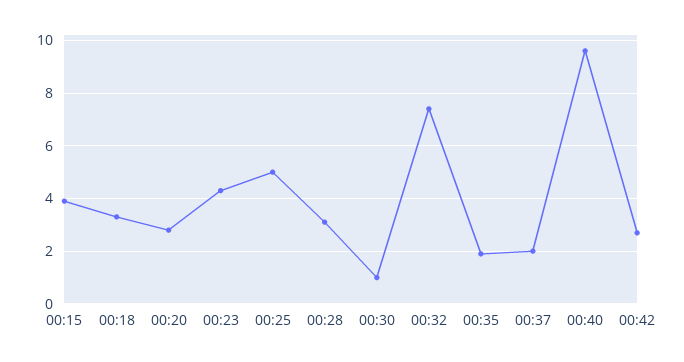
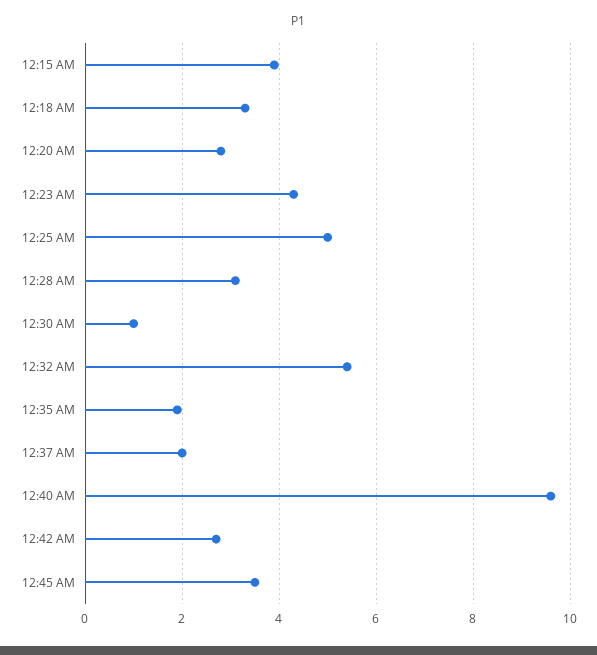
00:32: 7.5 -> 5.5
12:45 AM: none -> 3.5

